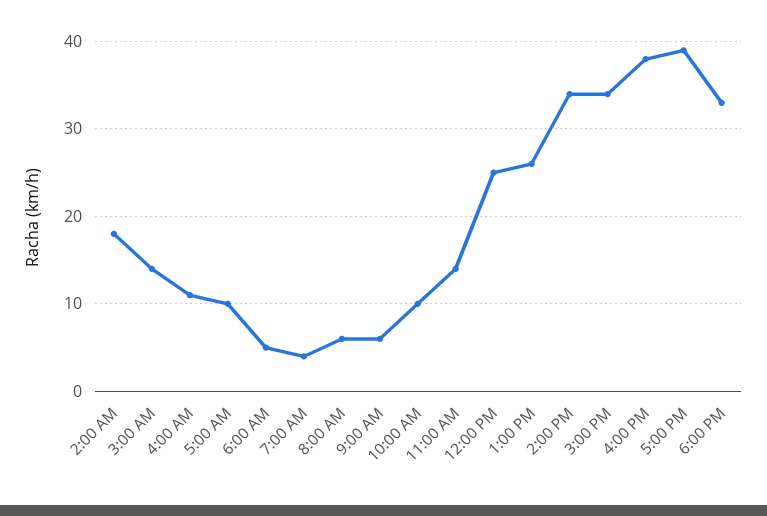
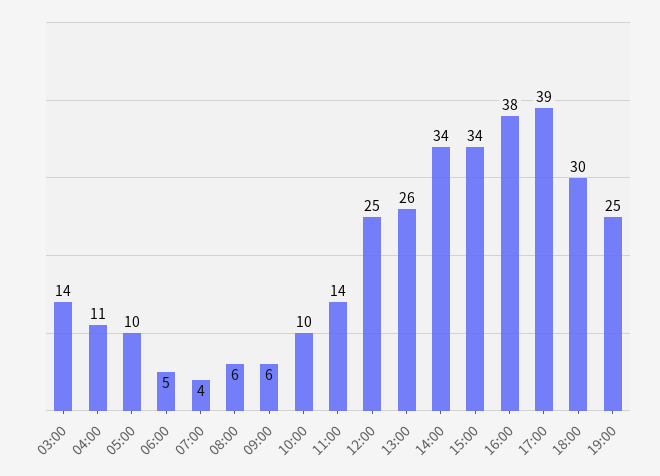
2:00 AM: 18 -> none
6:00 PM: 33 -> 30
19:00: none -> 25

